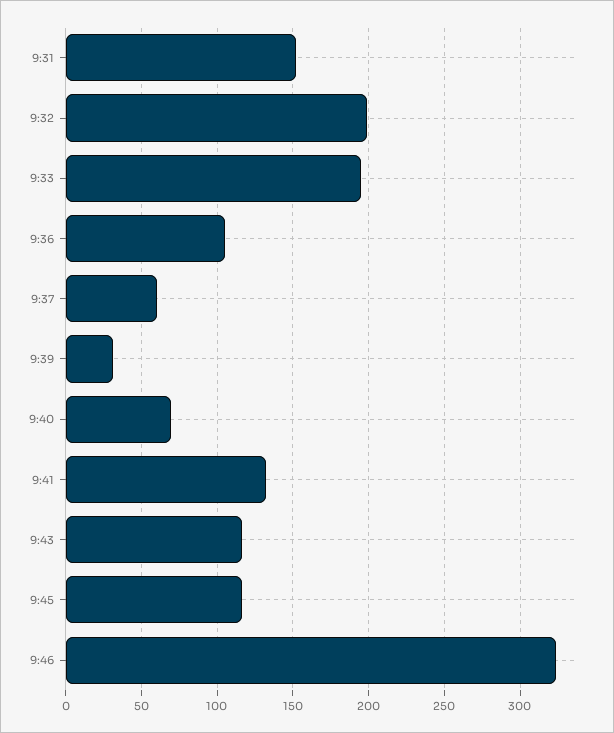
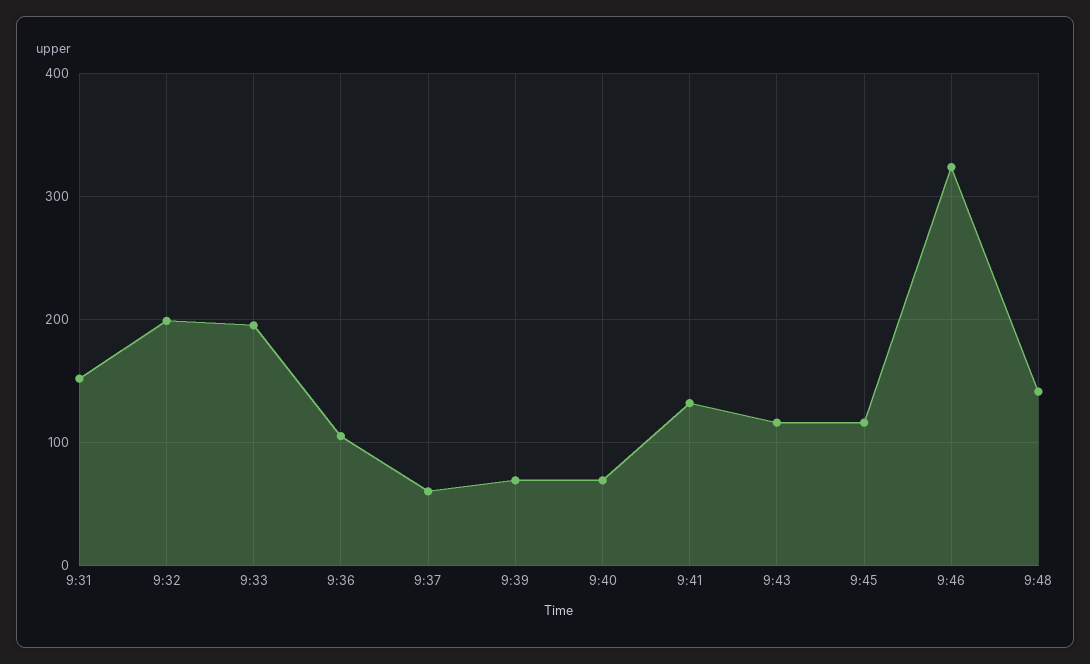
9:39: 30 -> 70
9:48: none -> 140

